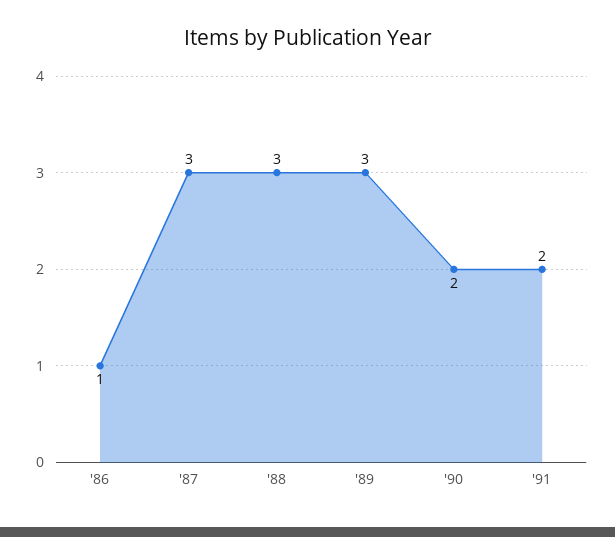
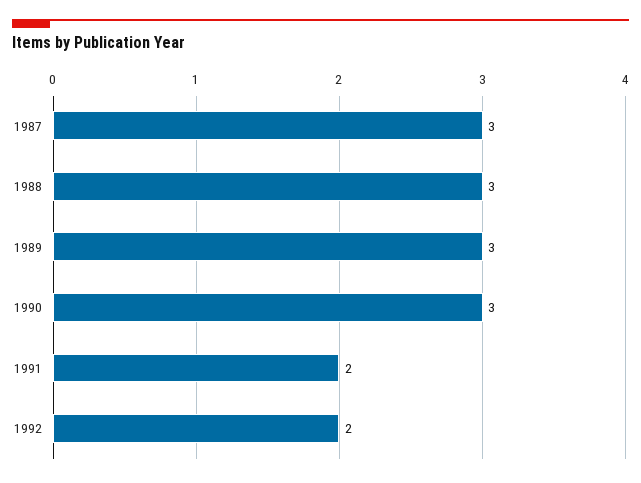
'86: 1 -> none
'90: 2 -> 3
1992: none -> 2

